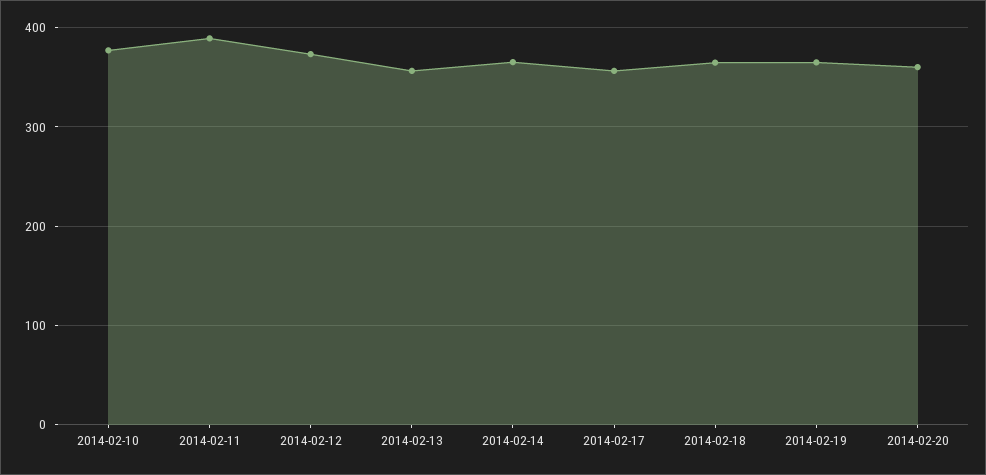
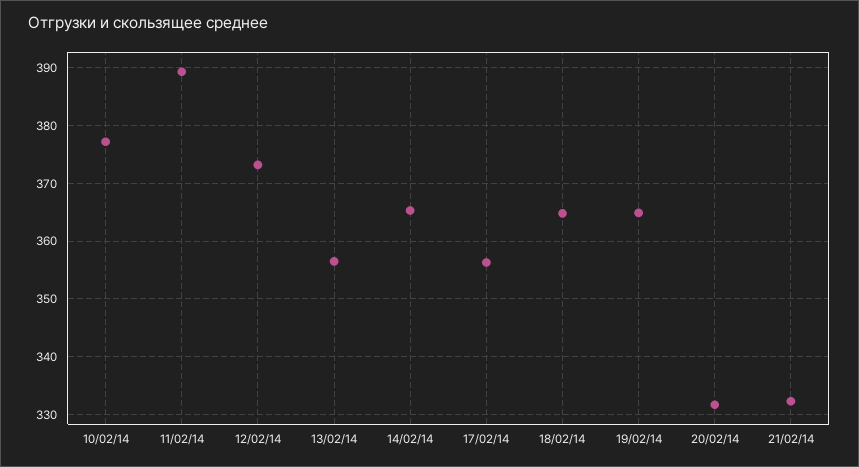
2014-02-20: 360 -> 332
21/02/14: none -> 332

